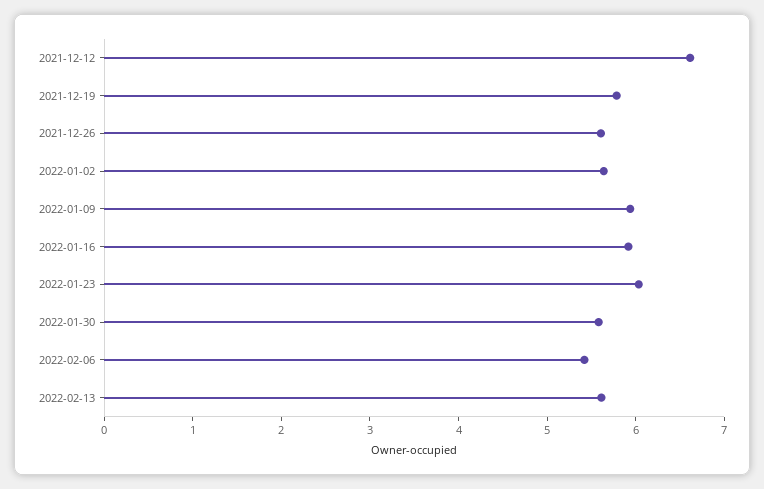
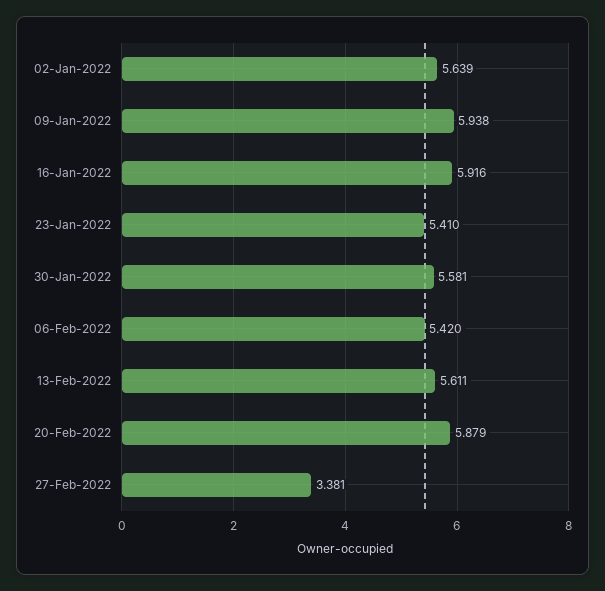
2021-12-12: 6.6 -> none
2021-12-19: 5.8 -> none
2021-12-26: 5.6 -> none
2022-01-23: 6 -> 5.41
20-Feb-2022: none -> 5.879
27-Feb-2022: none -> 3.381

